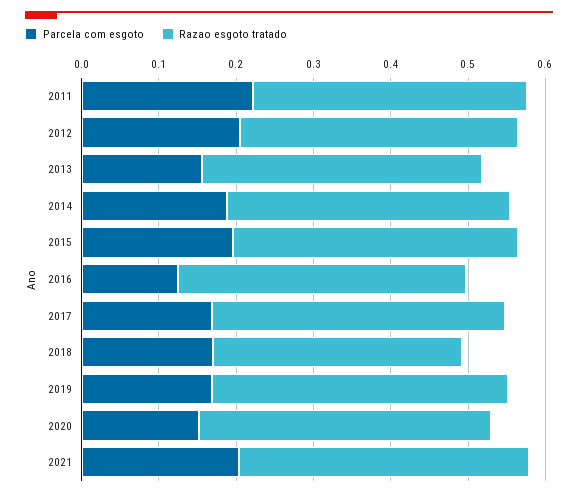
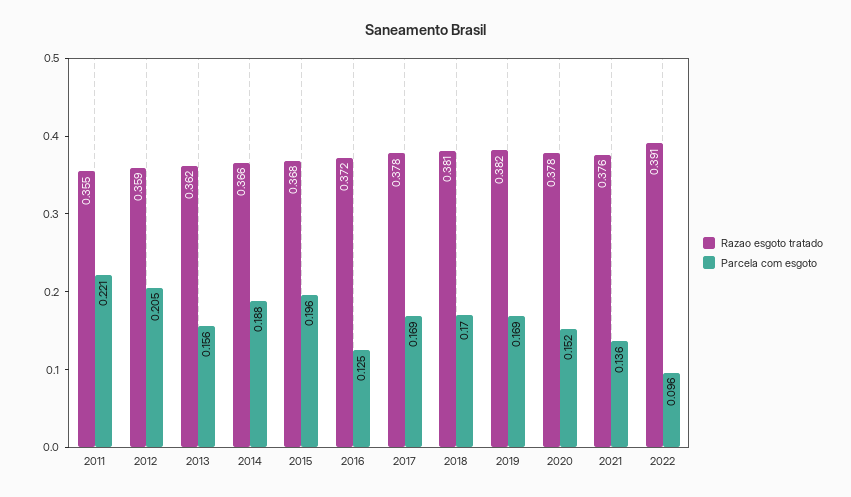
Razao esgoto tratado, 2018: 0.32 -> 0.381
Parcela com esgoto, 2021: 0.2 -> 0.136
Razao esgoto tratado, 2022: none -> 0.391
Parcela com esgoto, 2022: none -> 0.096

